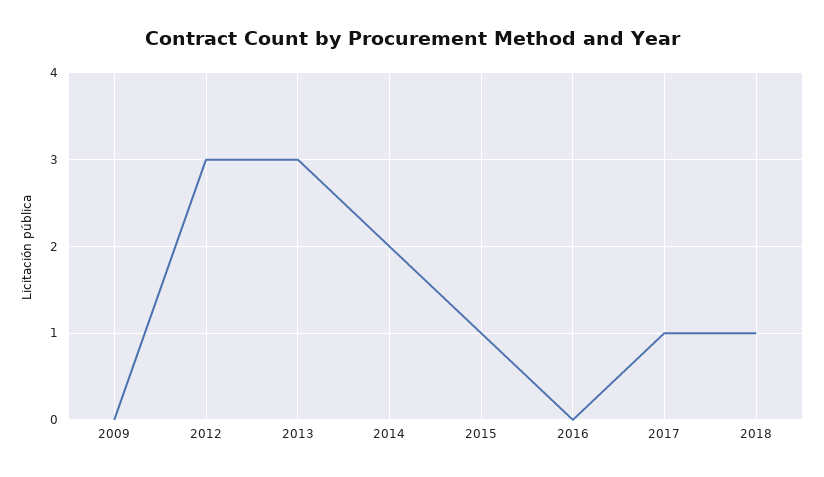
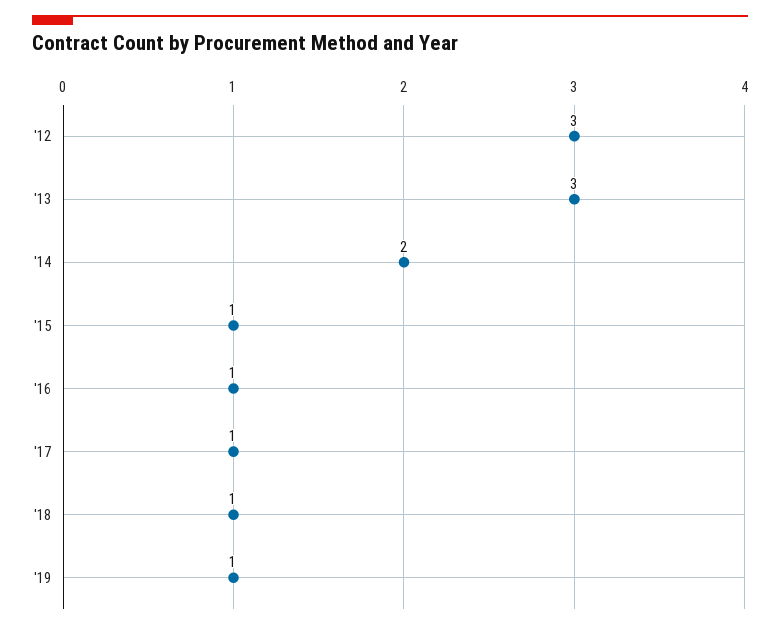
2009: 0 -> none
2016: 0 -> 1
'19: none -> 1

